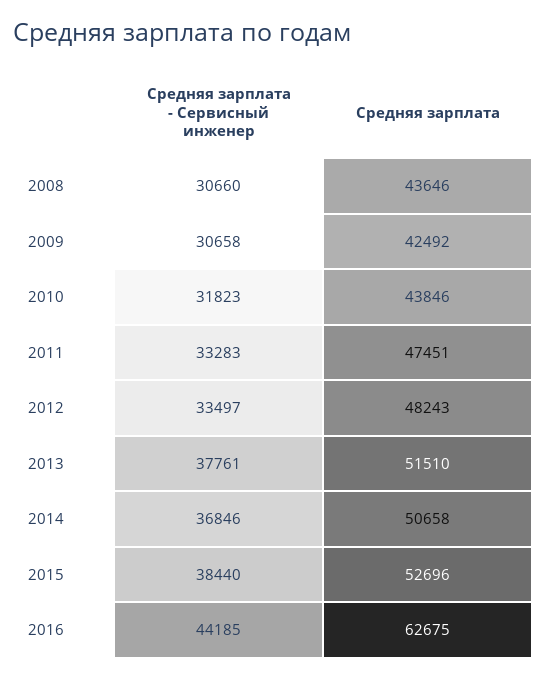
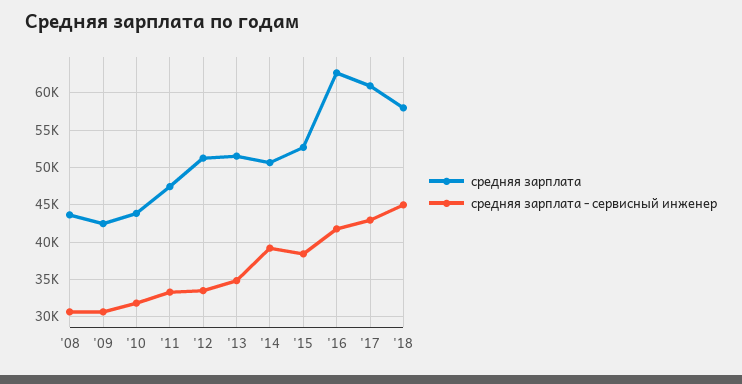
Средняя зарплата, 2012: 48243 -> 51000
Средняя зарплата - Сервисный инженер, 2013: 37761 -> 35000
Средняя зарплата - Сервисный инженер, 2014: 36846 -> 39000
Средняя зарплата - Сервисный инженер, 2016: 44185 -> 42000
Средняя зарплата, '17: none -> 61000
Средняя зарплата - Сервисный инженер, '17: none -> 43000
Средняя зарплата, '18: none -> 58000
Средняя зарплата - Сервисный инженер, '18: none -> 45000

